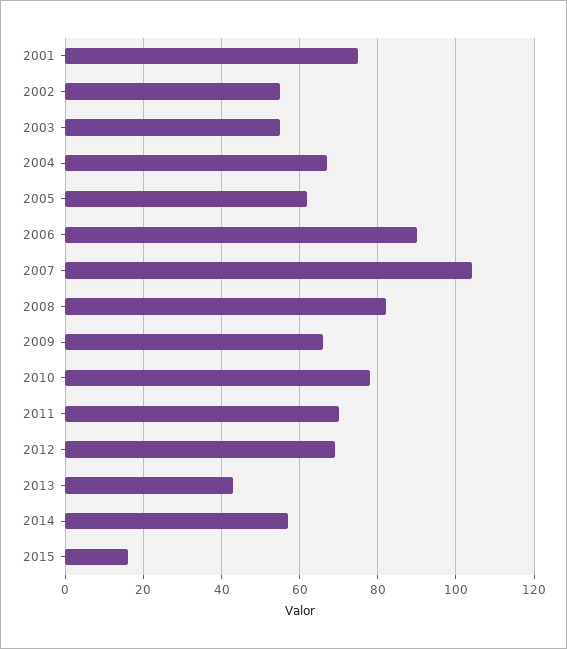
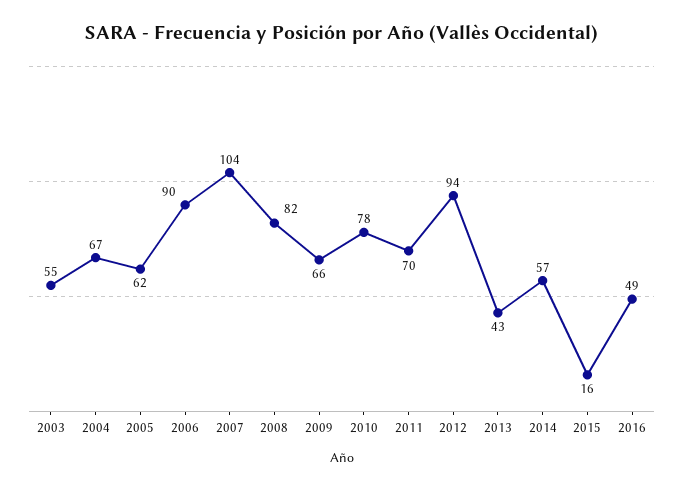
2001: 75 -> none
2002: 55 -> none
2012: 70 -> 94
2016: none -> 49

